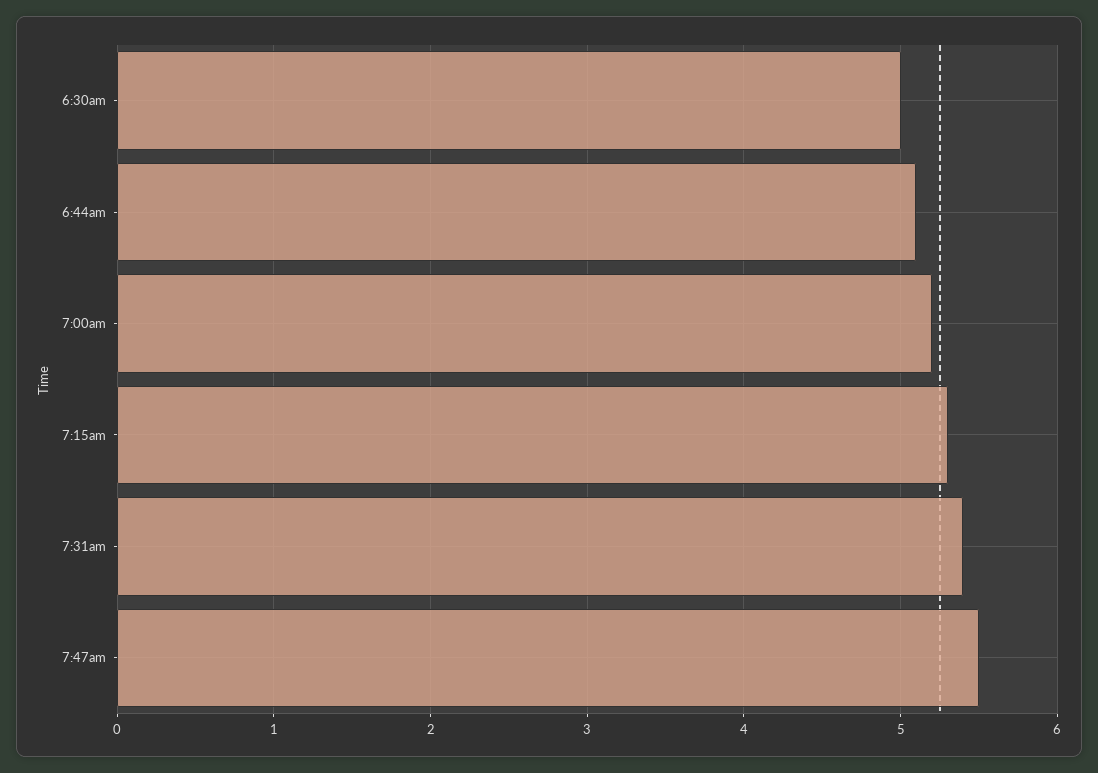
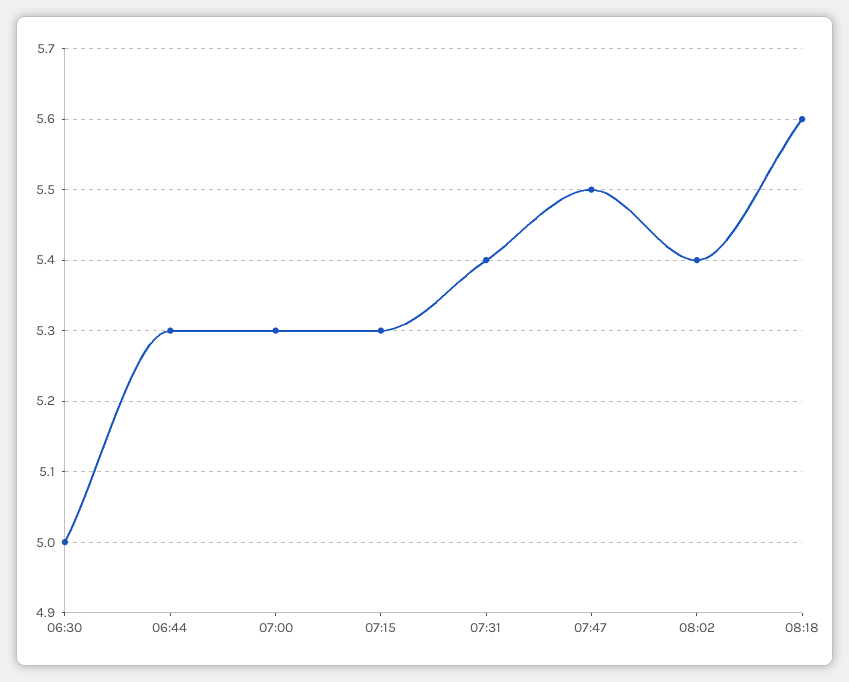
6:44am: 5.1 -> 5.3
7:00am: 5.2 -> 5.3
08:02: none -> 5.4
08:18: none -> 5.6

